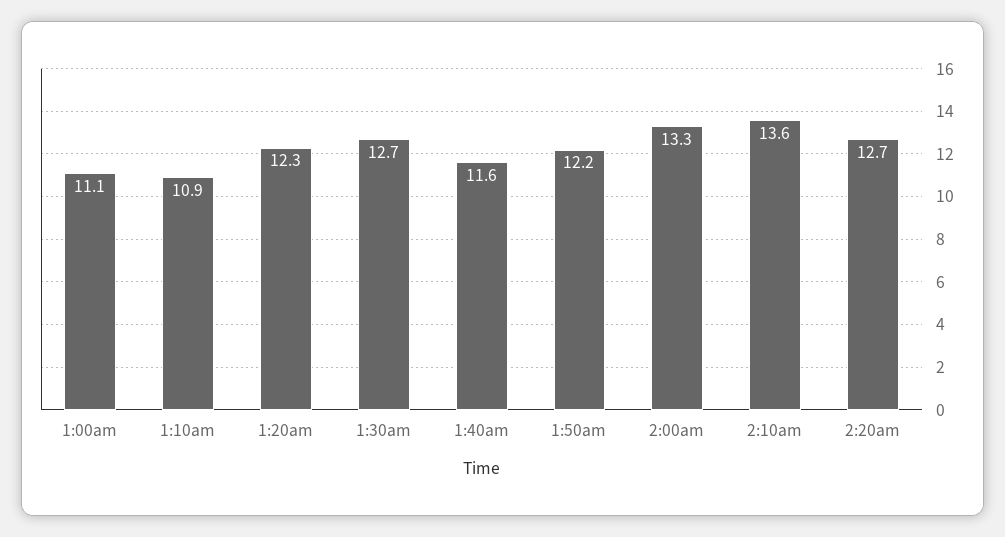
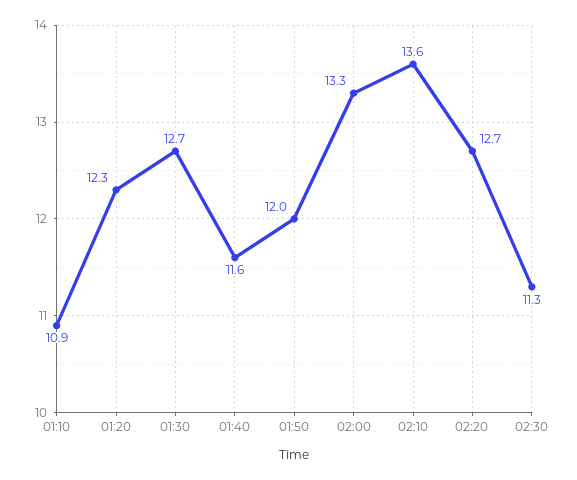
1:00am: 11.1 -> none
1:50am: 12.2 -> 12
02:30: none -> 11.3

